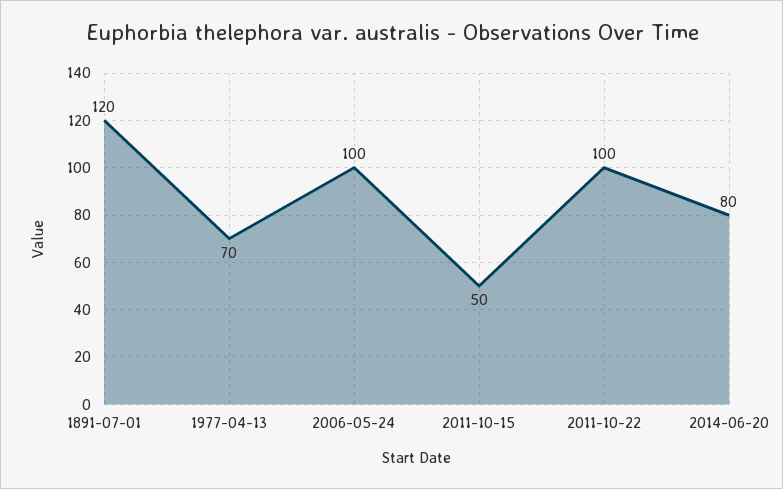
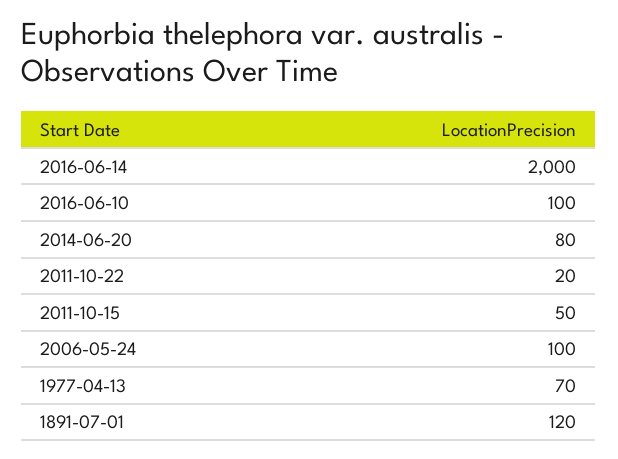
2011-10-22: 100 -> 20
2016-06-14: none -> 2000
2016-06-10: none -> 100

